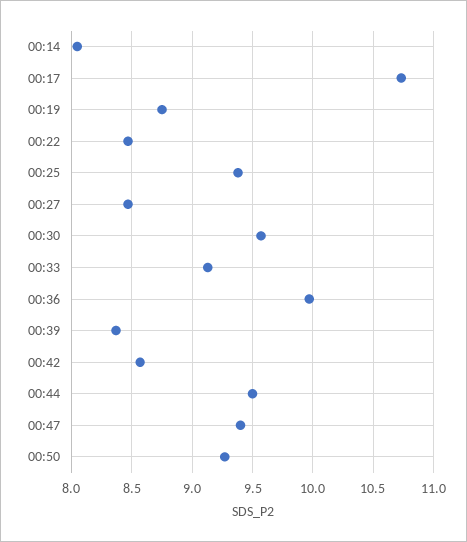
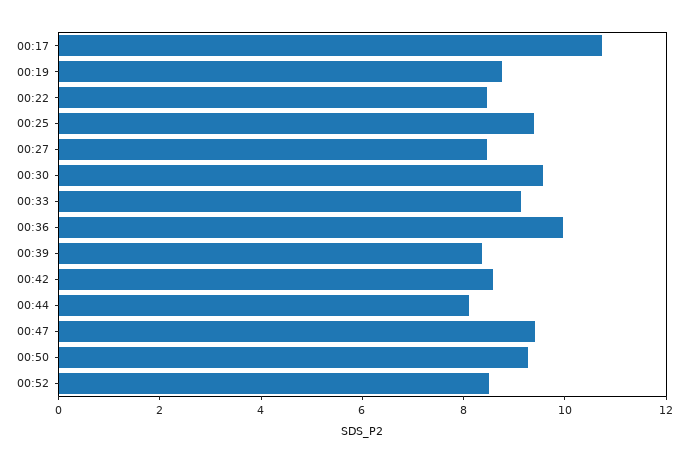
00:14: 8.05 -> none
00:44: 9.5 -> 8
00:52: none -> 8.5

